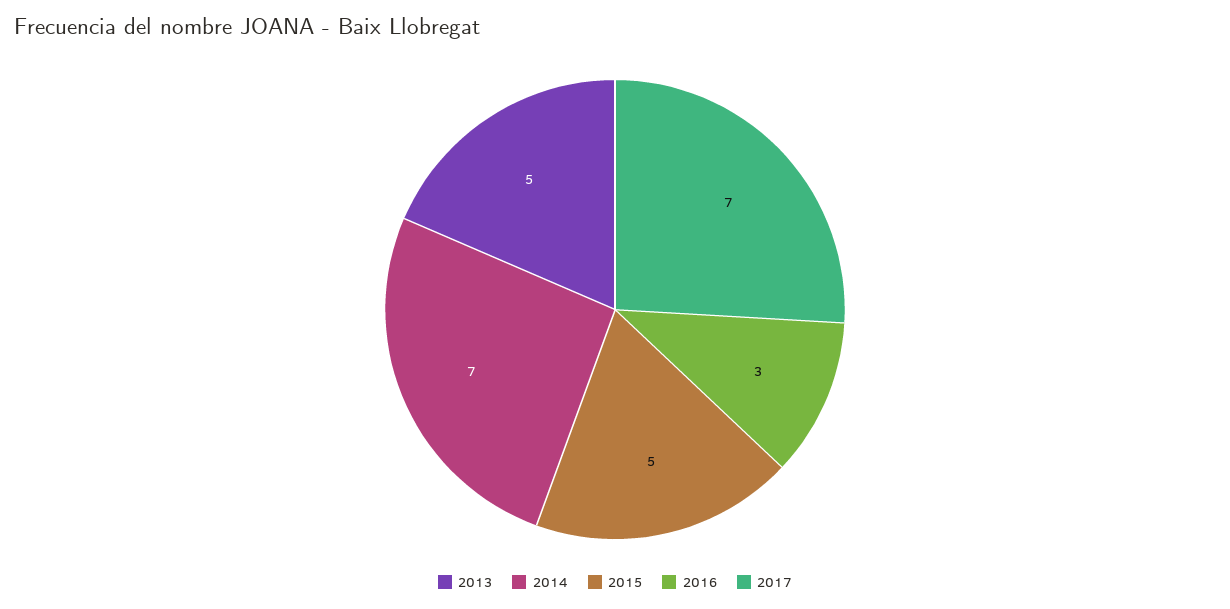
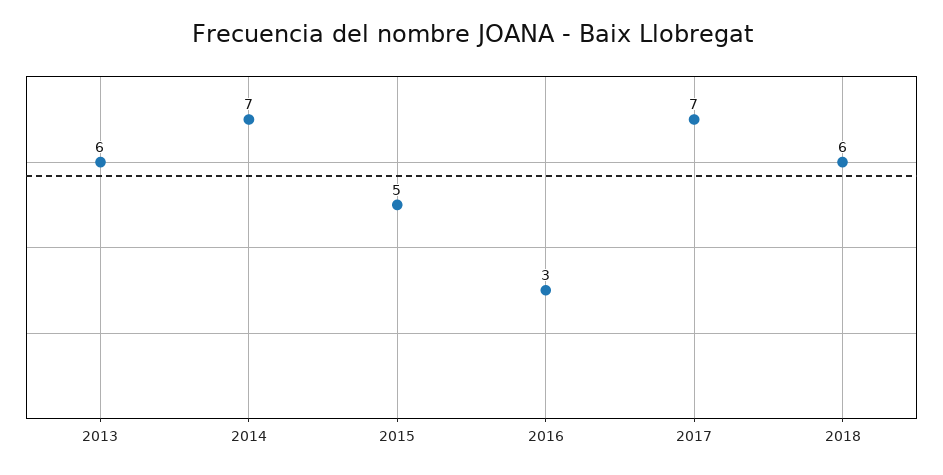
2013: 5 -> 6
2018: none -> 6

